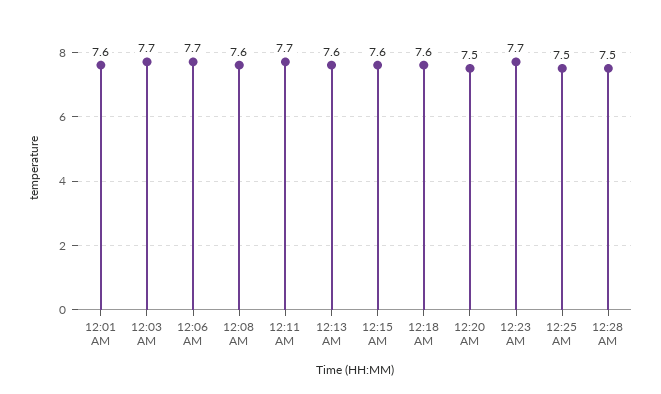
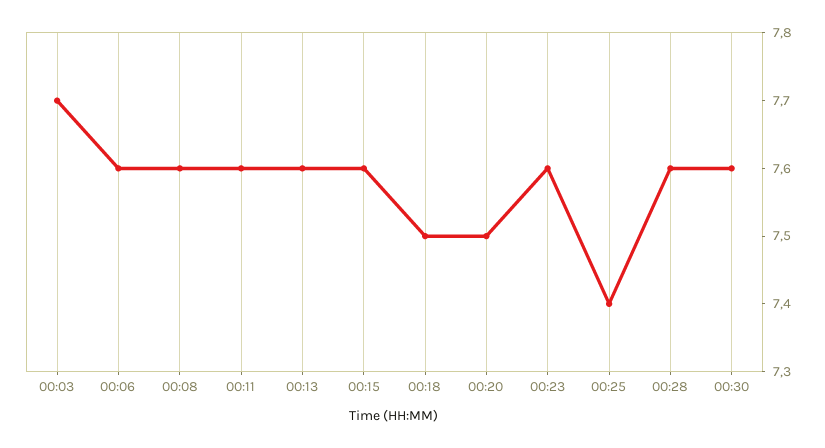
12:01 AM: 7.6 -> none
12:06 AM: 7.7 -> 7.6
12:11 AM: 7.7 -> 7.6
12:18 AM: 7.6 -> 7.5
12:23 AM: 7.7 -> 7.6
12:25 AM: 7.5 -> 7.4
12:28 AM: 7.5 -> 7.6
00:30: none -> 7.6

